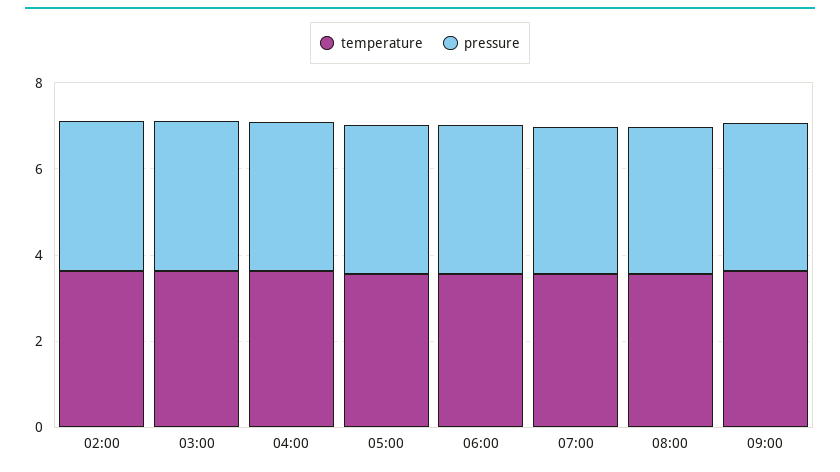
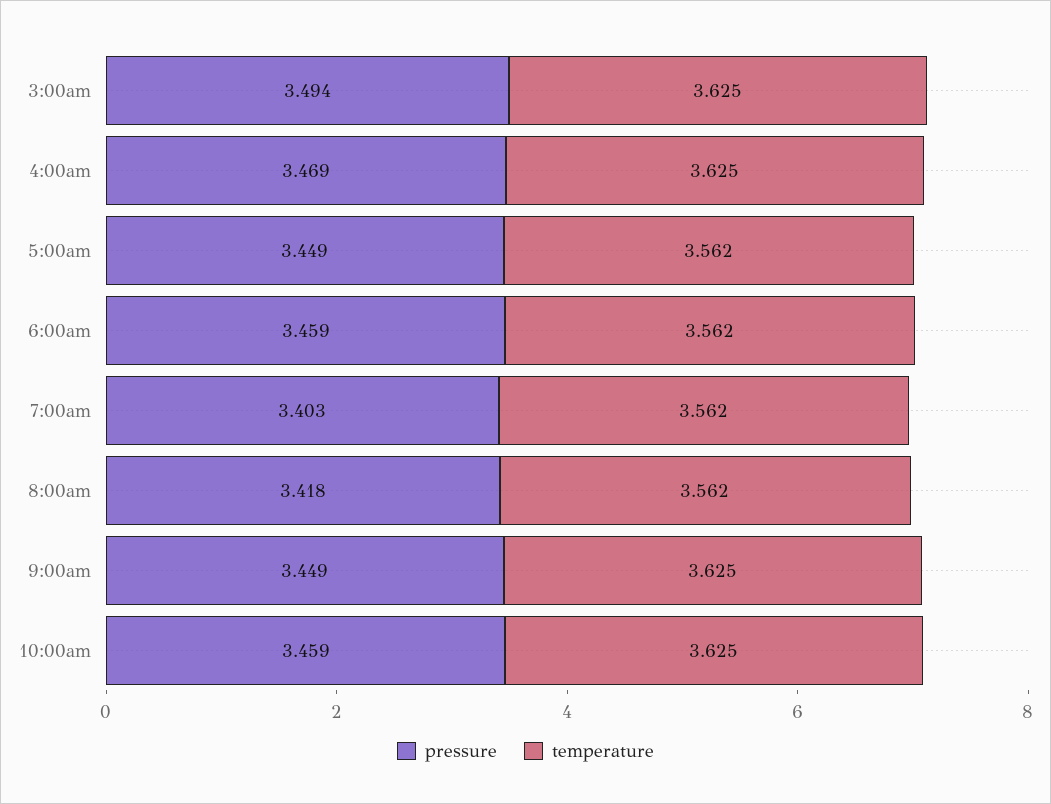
temperature, 02:00: 3.5 -> none
pressure, 02:00: 3.5 -> none
pressure, 10:00am: none -> 3.459
temperature, 10:00am: none -> 3.625

